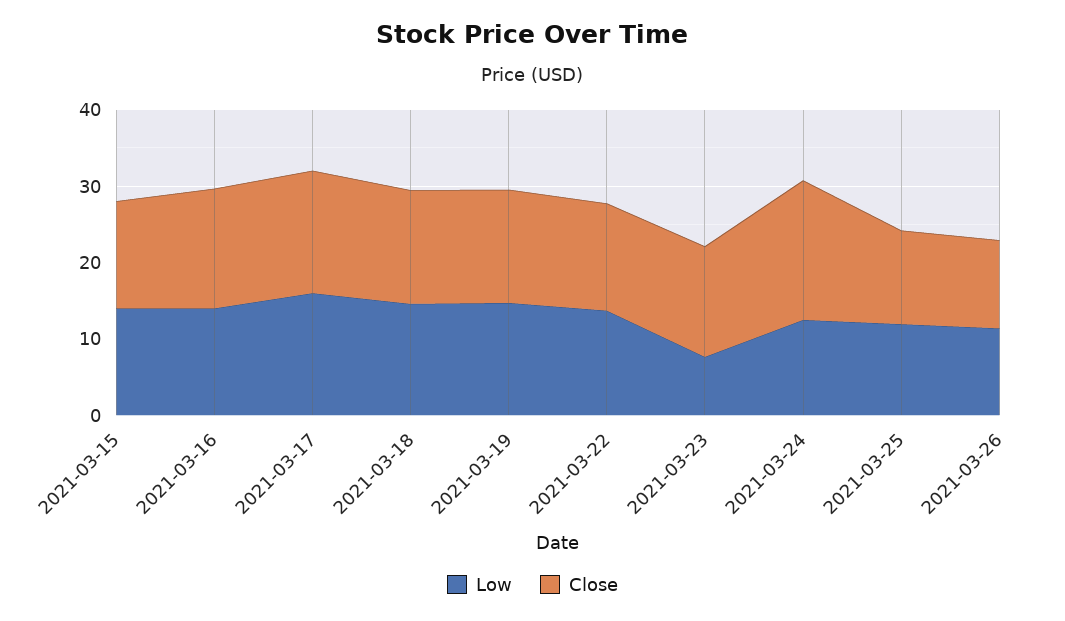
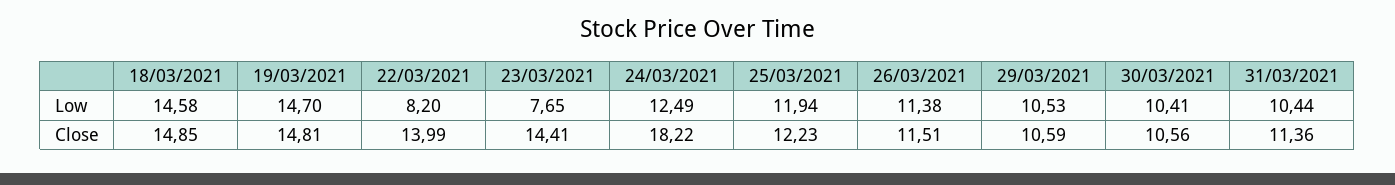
Low, 2021-03-15: 14 -> none
Close, 2021-03-15: 14 -> none
Low, 2021-03-16: 14 -> none
Close, 2021-03-16: 16 -> none
Low, 2021-03-17: 16 -> none
Close, 2021-03-17: 16 -> none
Low, 2021-03-22: 14 -> 8.2
Low, 29/03/2021: none -> 10.53
Low, 30/03/2021: none -> 10.41
Low, 31/03/2021: none -> 10.44
Close, 29/03/2021: none -> 10.59
Close, 30/03/2021: none -> 10.56
Close, 31/03/2021: none -> 11.36

